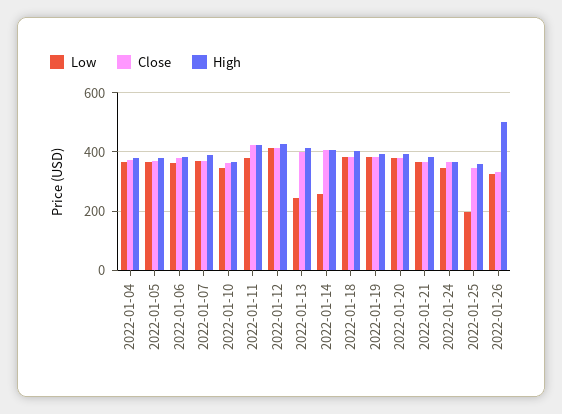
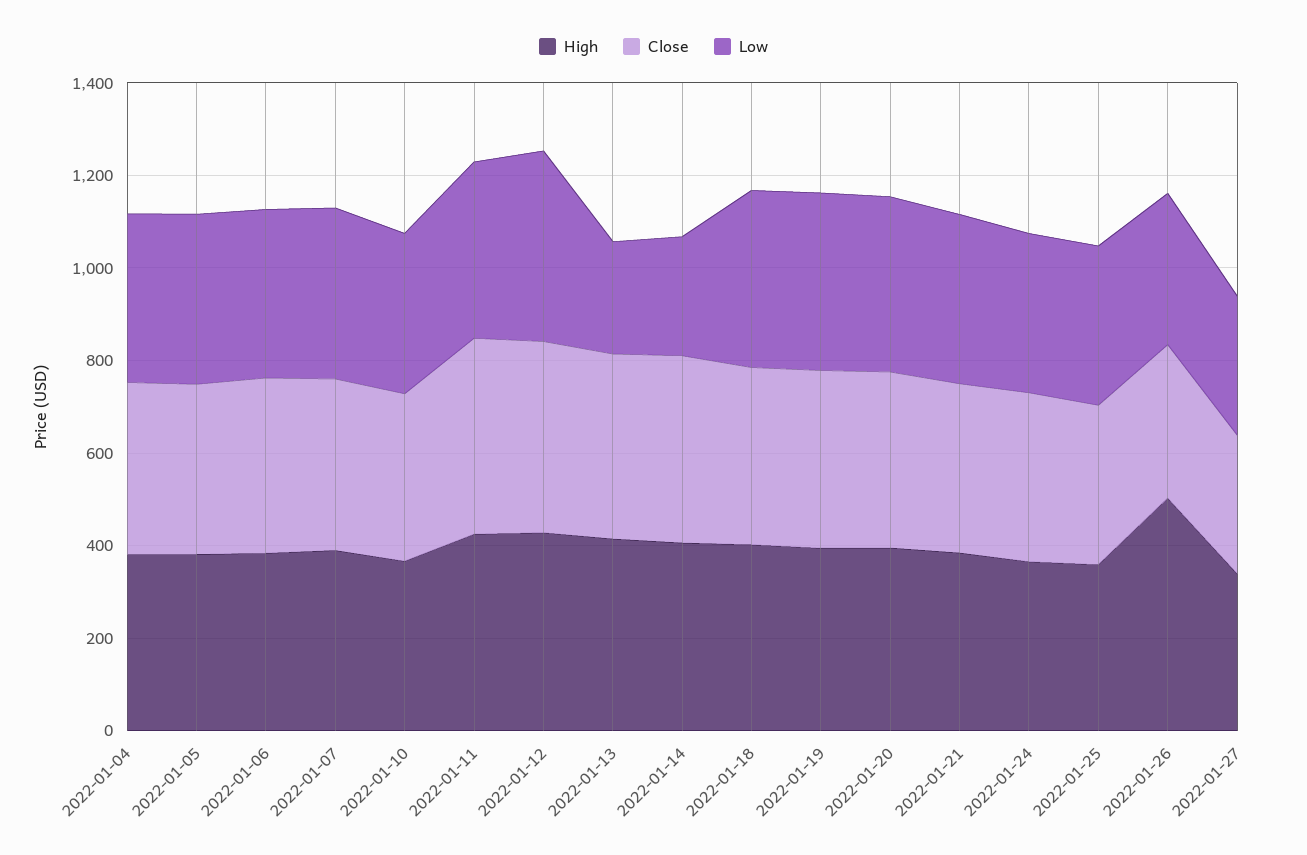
Low, 2022-01-25: 200 -> 350
High, 2022-01-27: none -> 350
Close, 2022-01-27: none -> 300
Low, 2022-01-27: none -> 300

